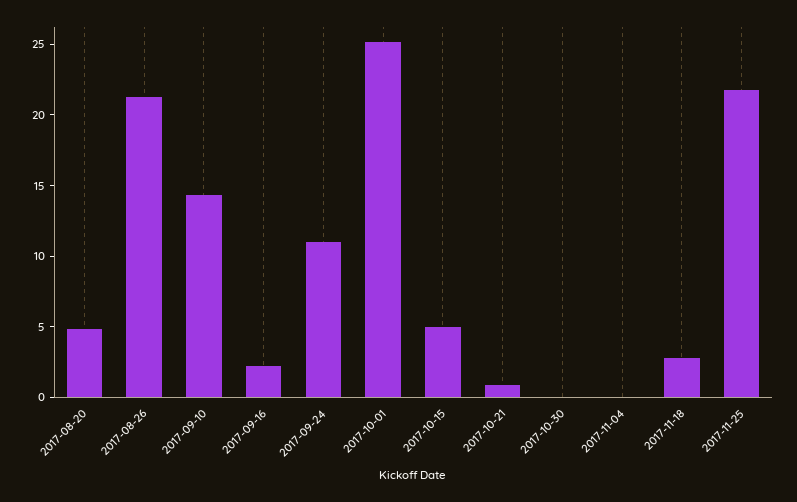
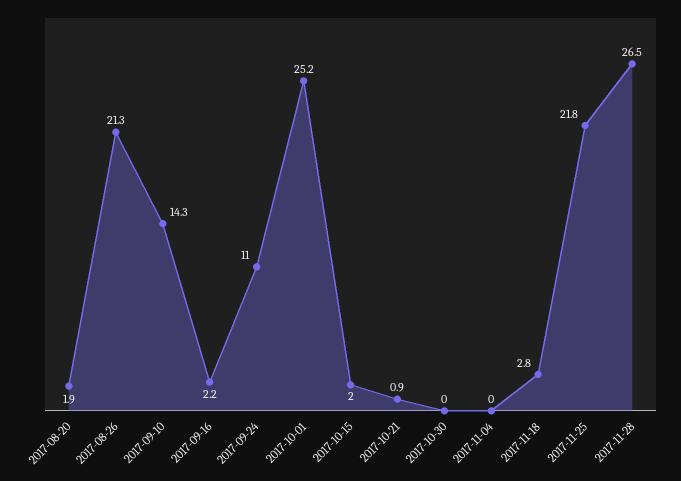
2017-08-20: 5 -> 1.9
2017-10-15: 5 -> 2
2017-11-28: none -> 26.5

